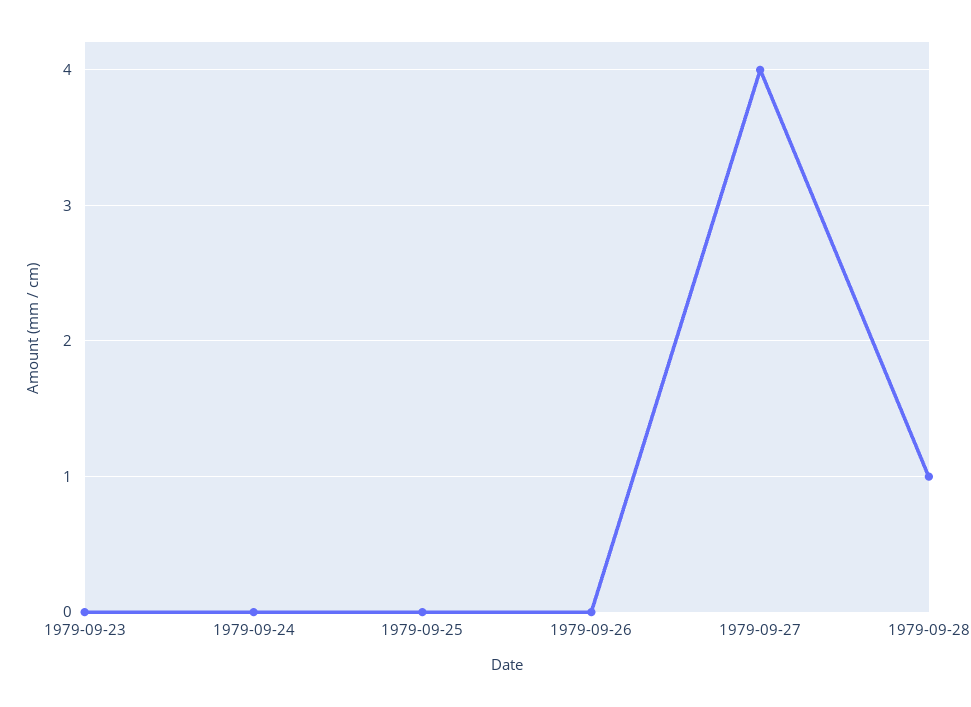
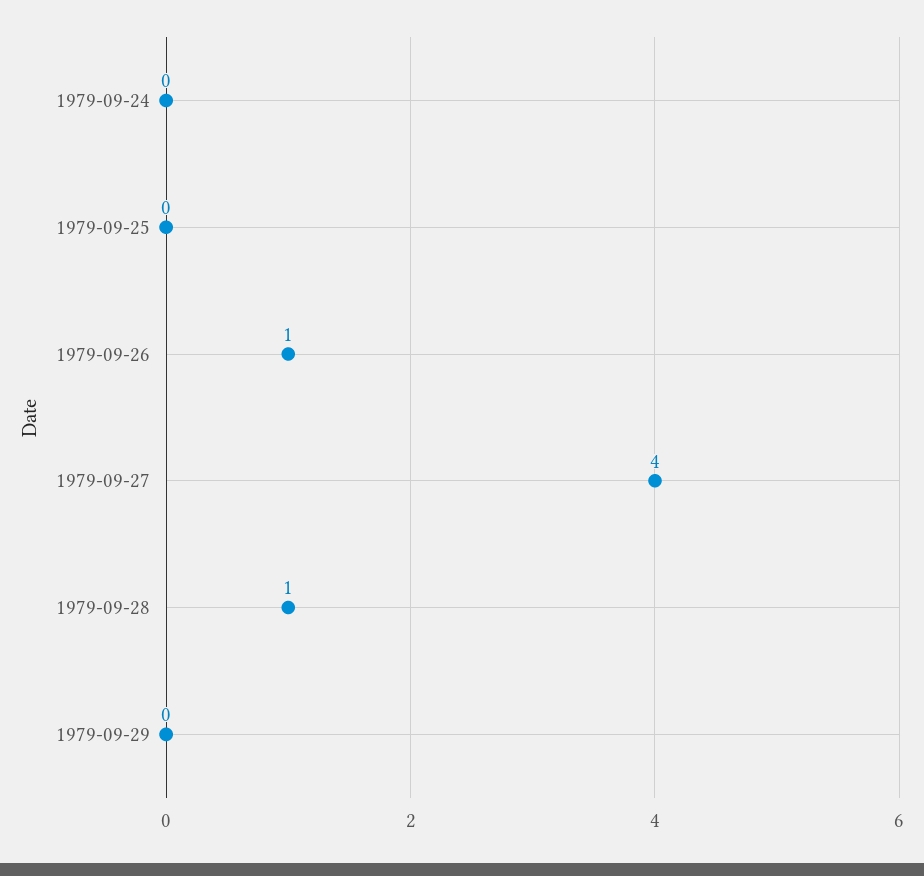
1979-09-23: 0 -> none
1979-09-26: 0 -> 1
1979-09-29: none -> 0

